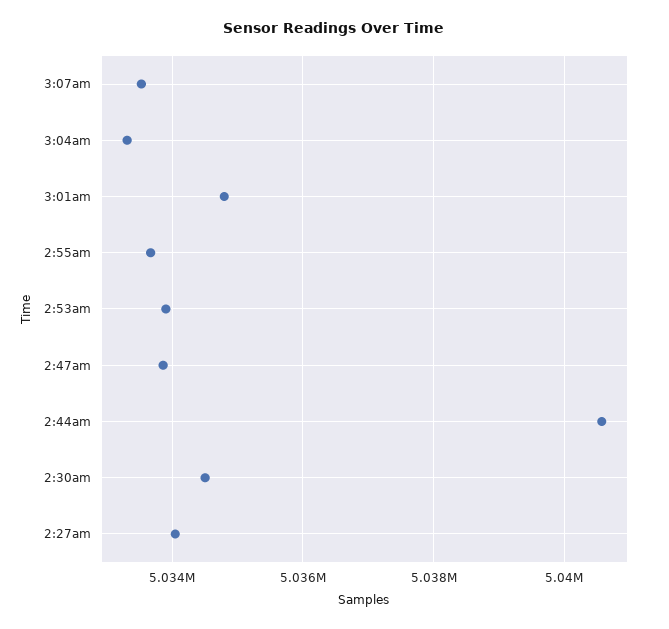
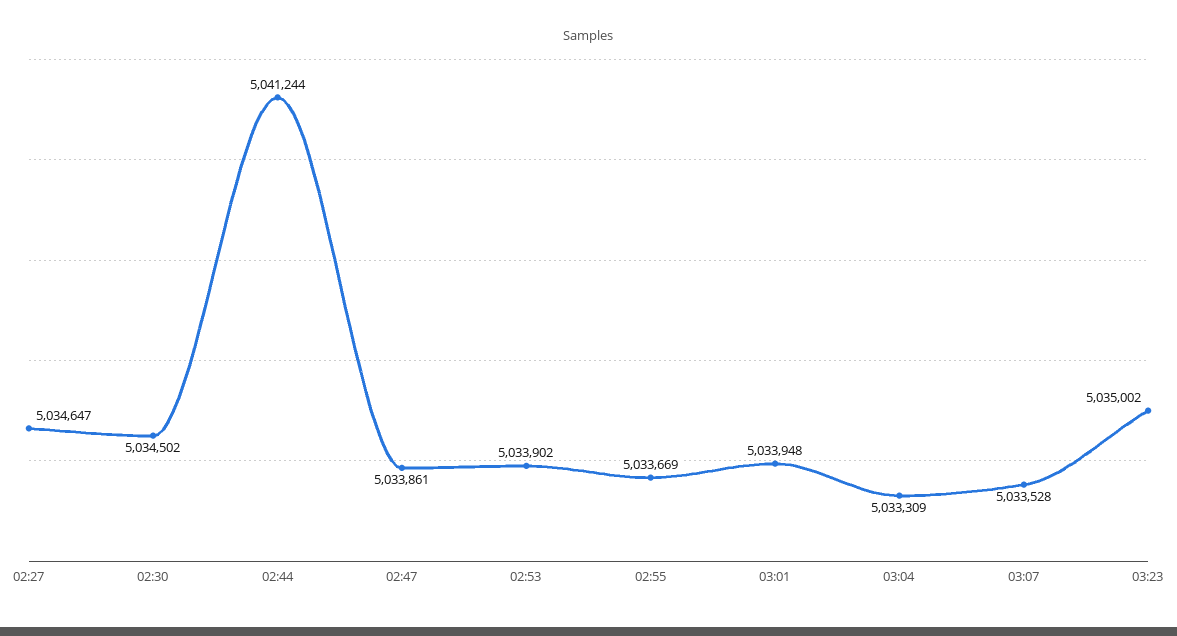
3:01am: 5034800 -> 5033948
2:44am: 5040600 -> 5041244
2:27am: 5034000 -> 5034647
03:23: none -> 5035002

